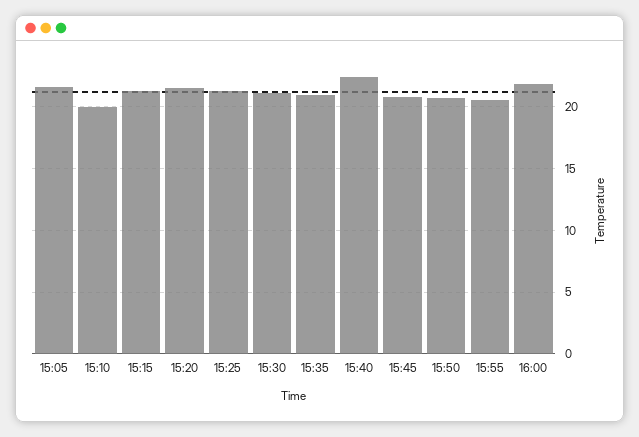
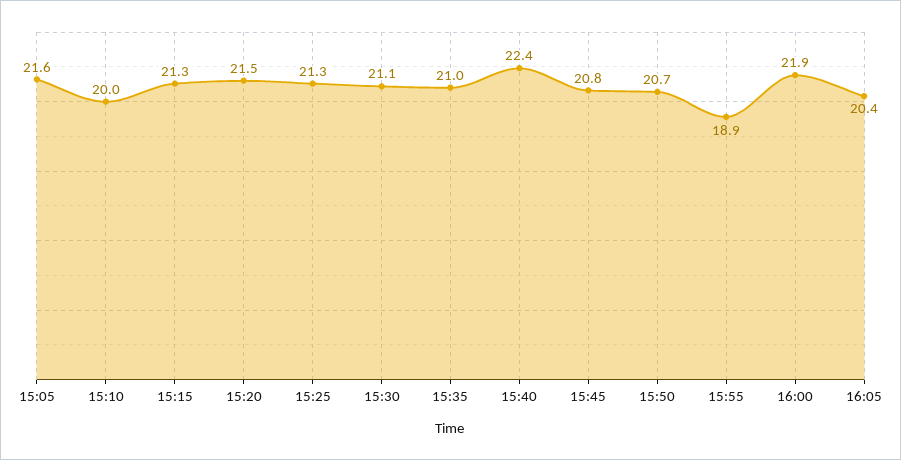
15:55: 20.5 -> 18.9
16:05: none -> 20.4

